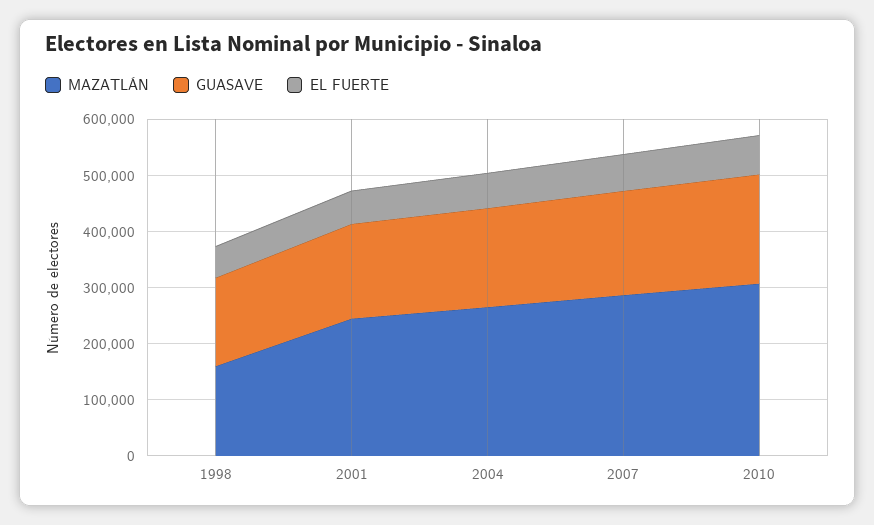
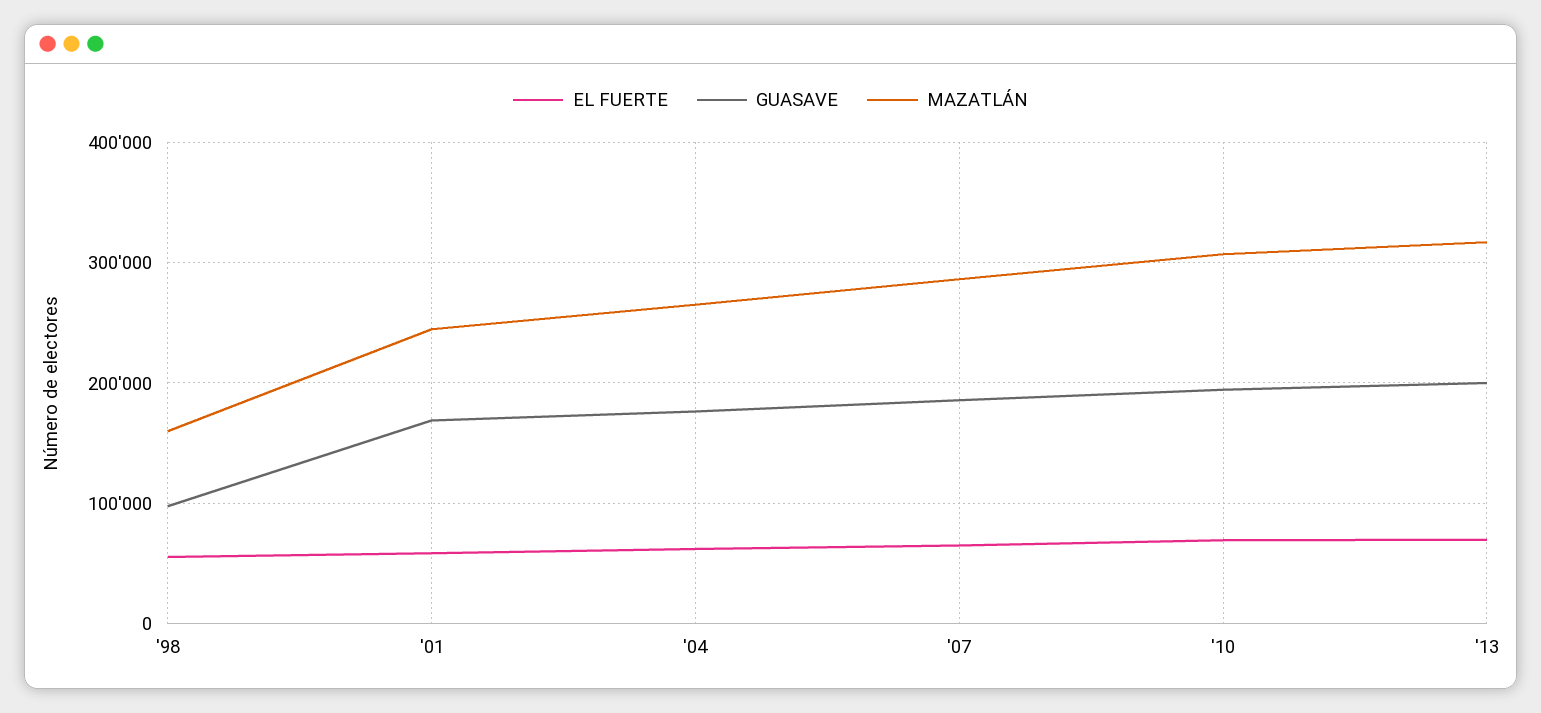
GUASAVE, 1998: 160000 -> 100000
EL FUERTE, '13: none -> 70000
GUASAVE, '13: none -> 200000
MAZATLÁN, '13: none -> 320000

